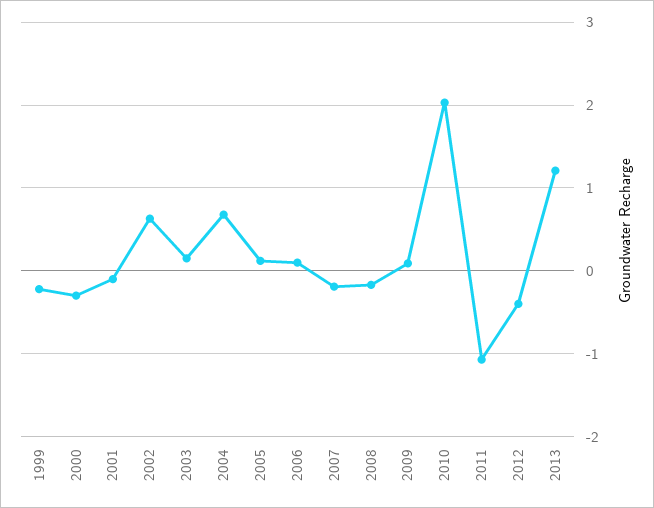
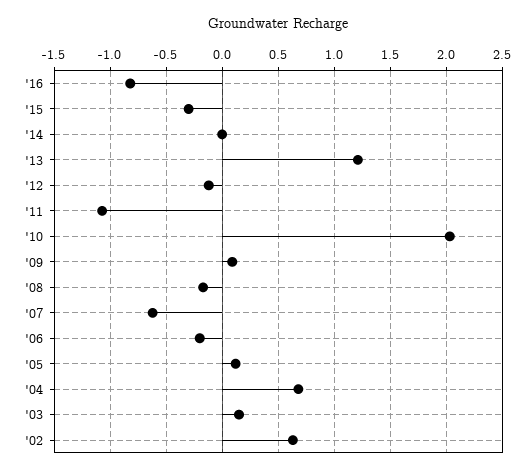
1999: -0.2 -> none
2000: -0.3 -> none
2001: -0.1 -> none
2006: 0.1 -> -0.2
2007: -0.2 -> -0.6
2012: -0.4 -> -0.1
'16: none -> -0.8
'15: none -> -0.3
'14: none -> 0

